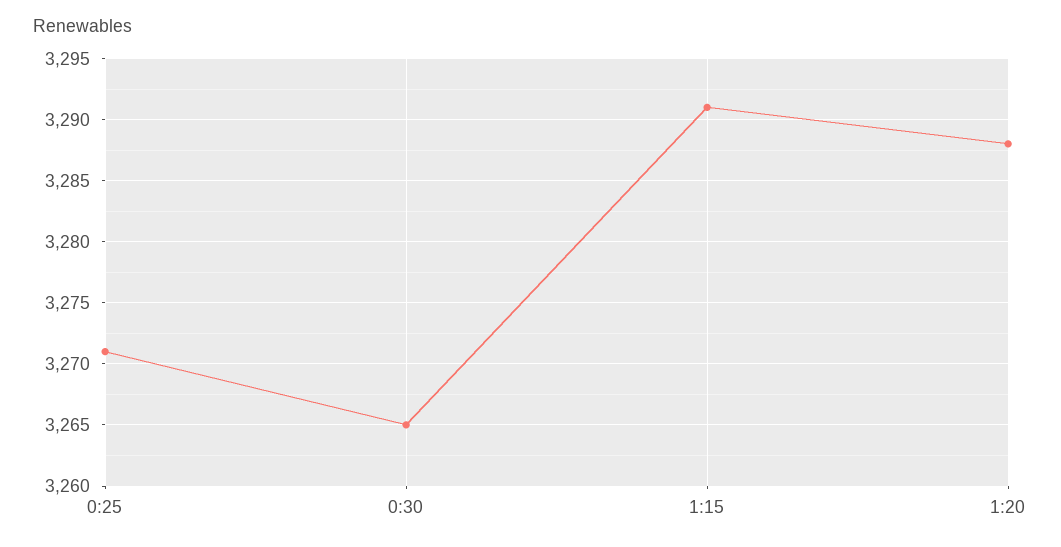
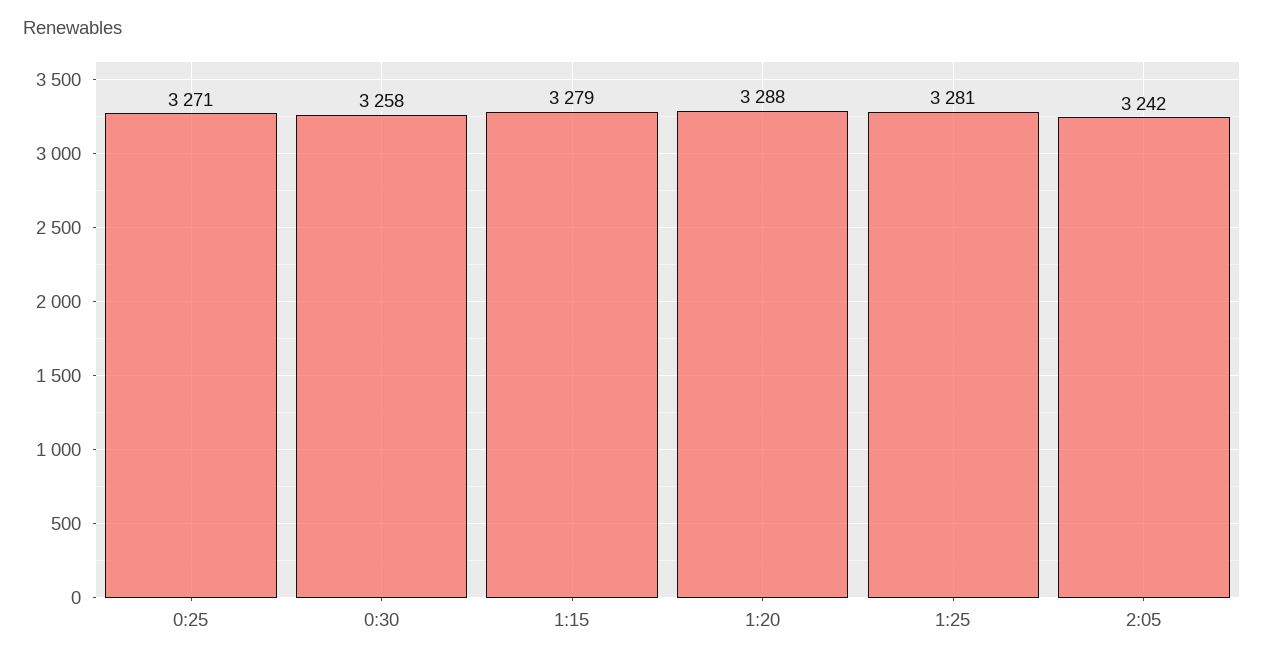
0:30: 3265 -> 3258
1:15: 3291 -> 3279
1:25: none -> 3281
2:05: none -> 3242

